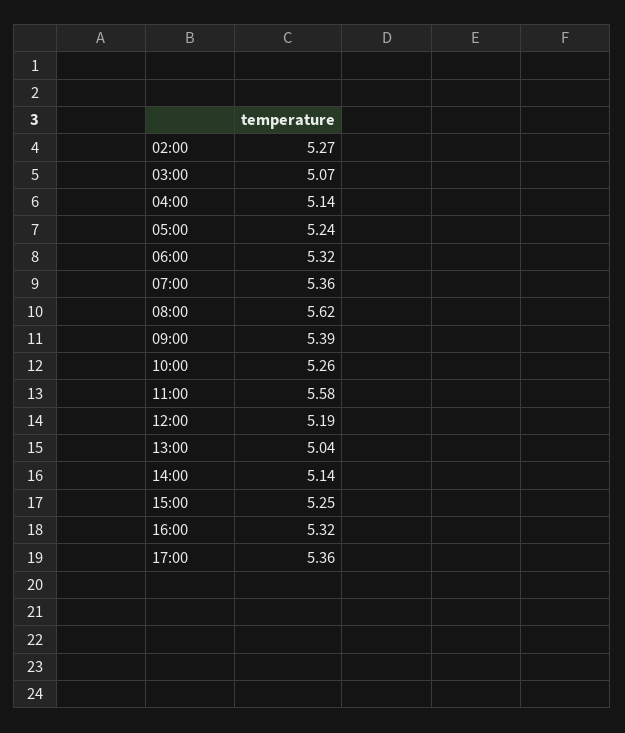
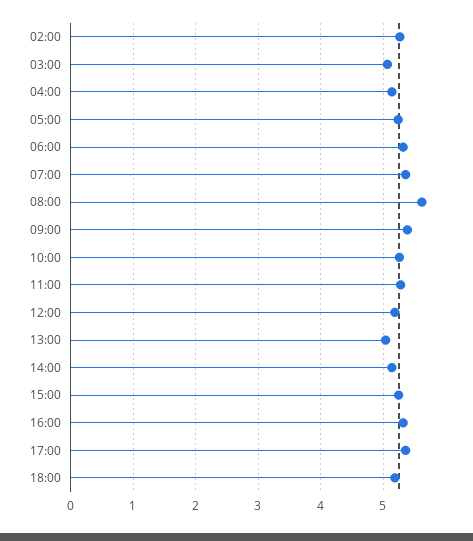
11:00: 5.58 -> 5.3
18:00: none -> 5.2

